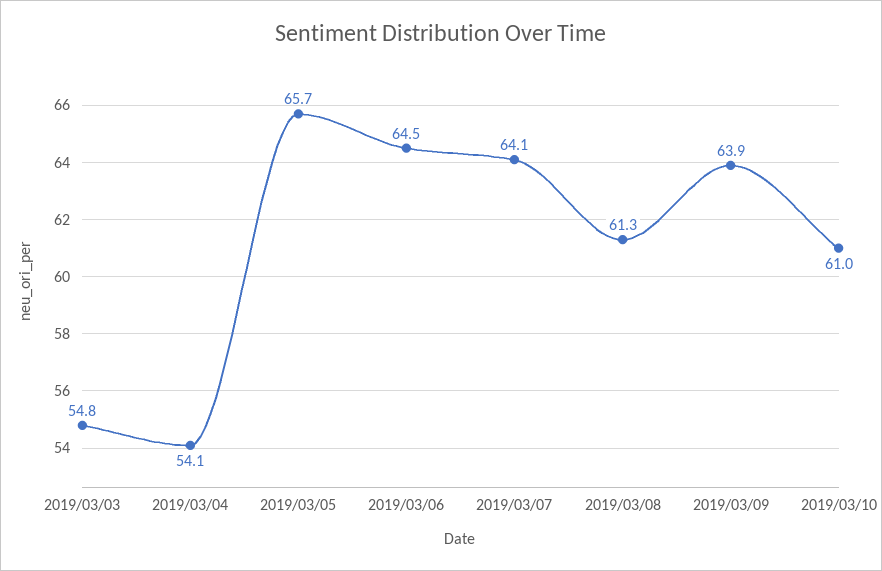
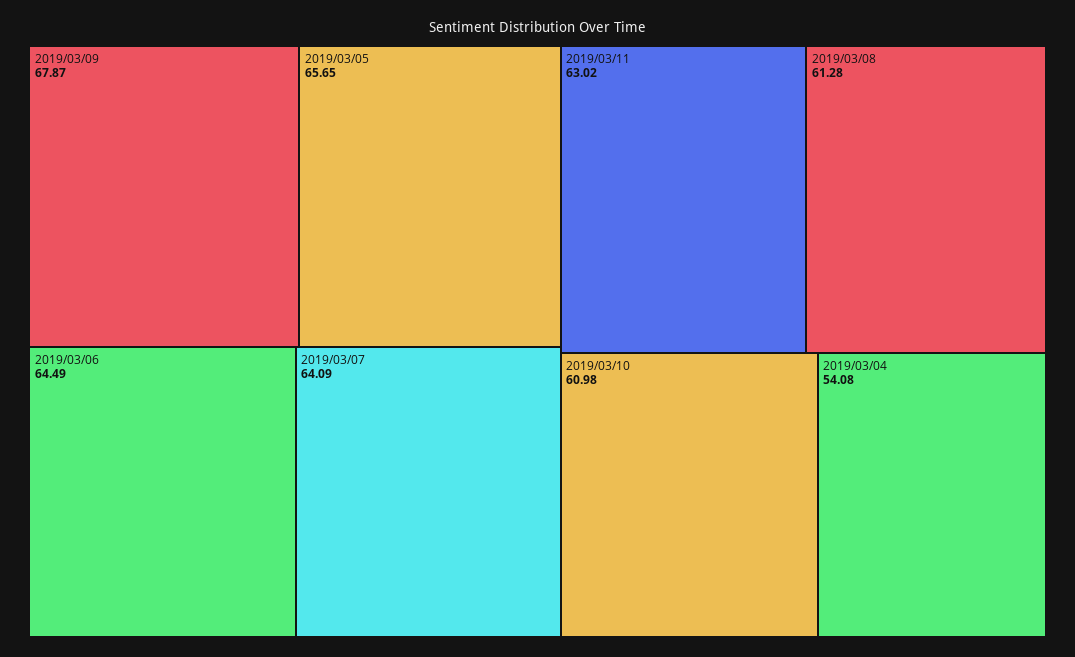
2019/03/03: 54.8 -> none
2019/03/09: 63.9 -> 67.87
2019/03/11: none -> 63.02

